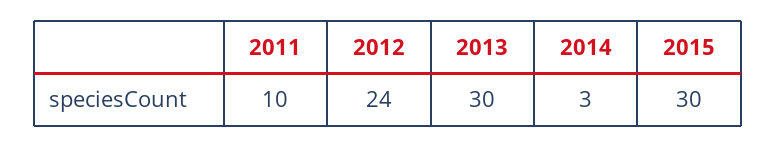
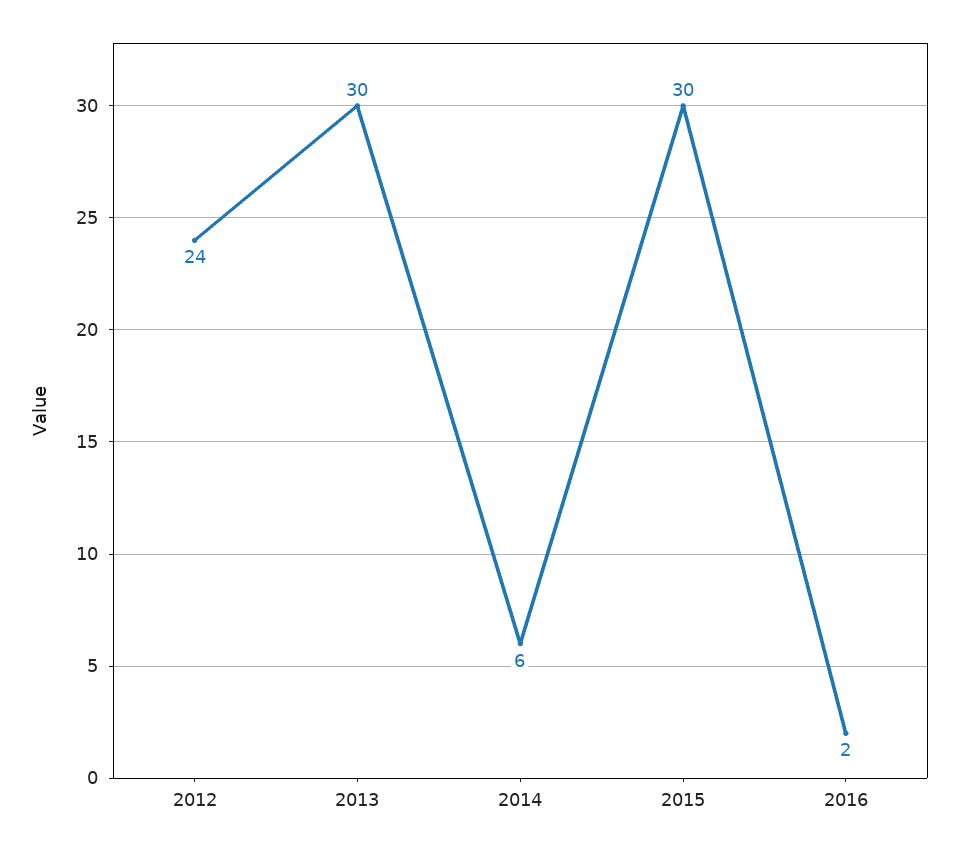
2011: 10 -> none
2014: 3 -> 6
2016: none -> 2

